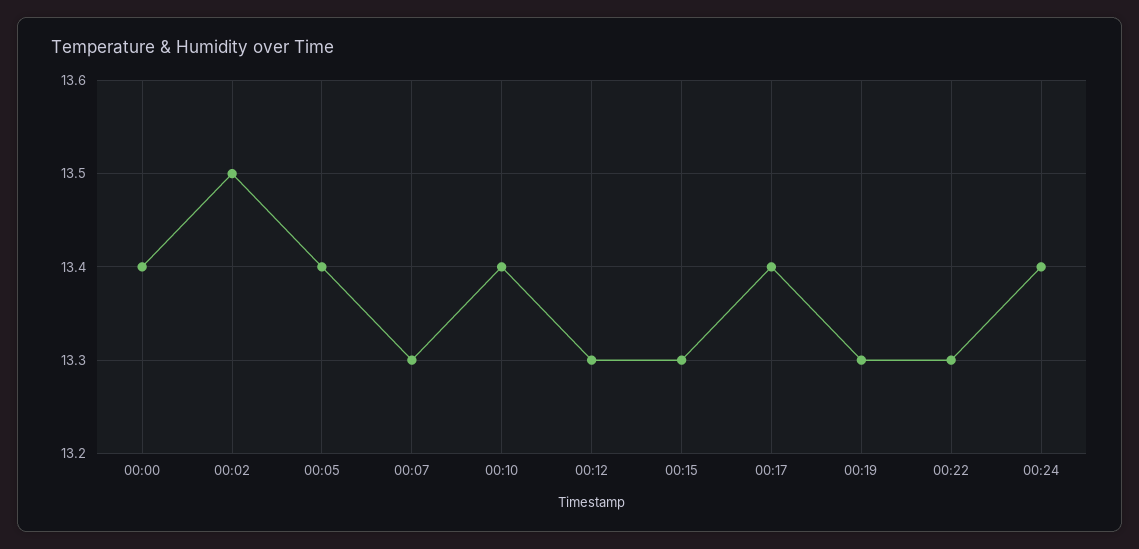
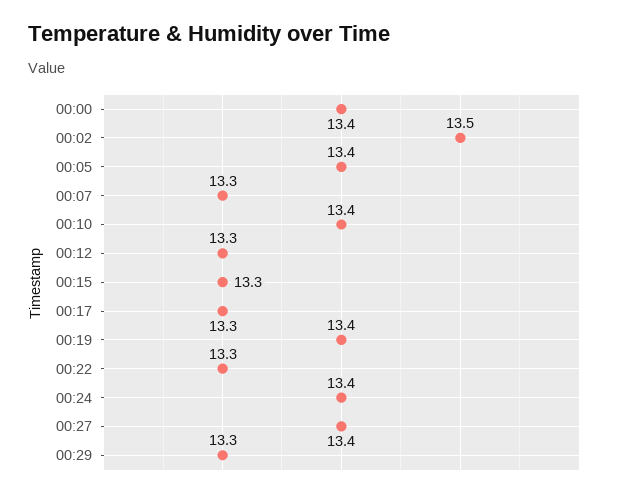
00:17: 13.4 -> 13.3
00:19: 13.3 -> 13.4
00:27: none -> 13.4
00:29: none -> 13.3

